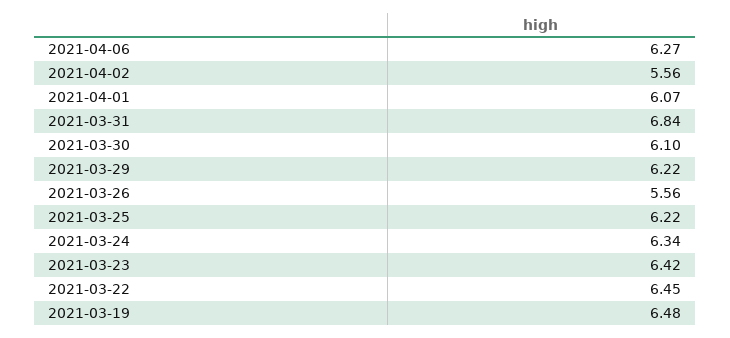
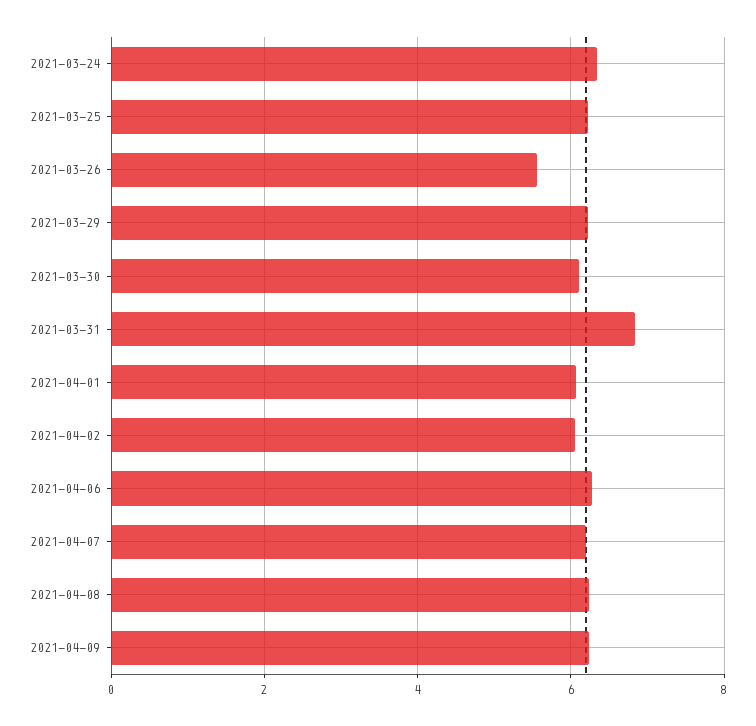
2021-04-02: 5.56 -> 6
2021-03-23: 6.42 -> none
2021-03-22: 6.45 -> none
2021-03-19: 6.48 -> none
2021-04-07: none -> 6.2
2021-04-08: none -> 6.2
2021-04-09: none -> 6.2

